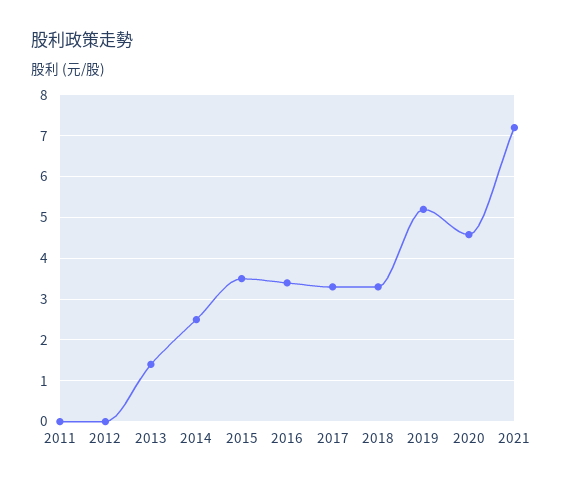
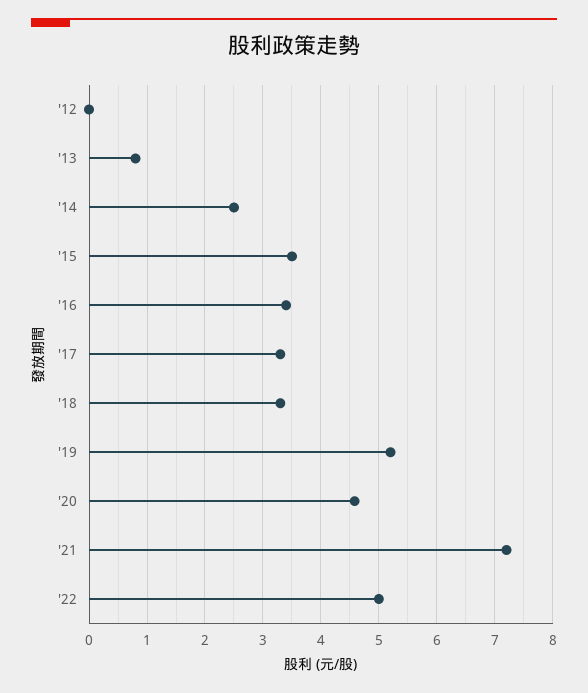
2011: 0 -> none
2013: 1.4 -> 0.8
'22: none -> 5

